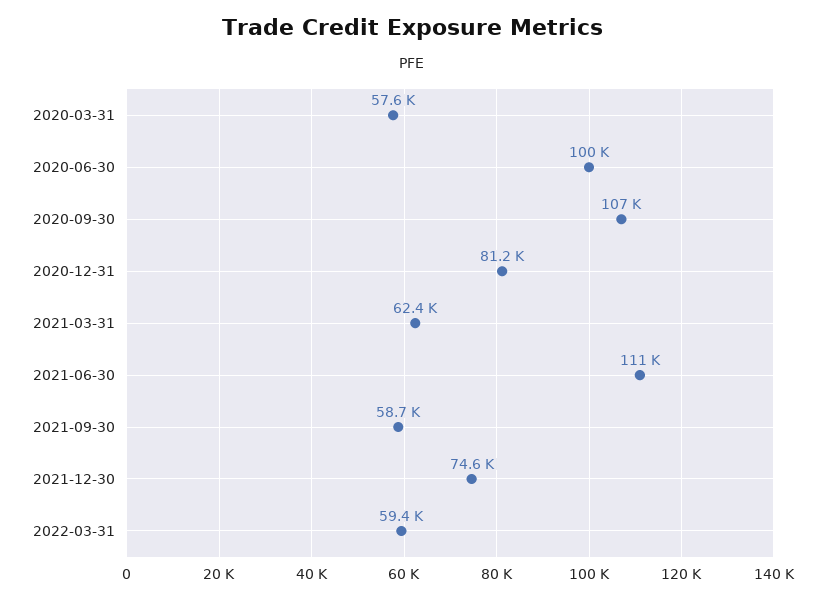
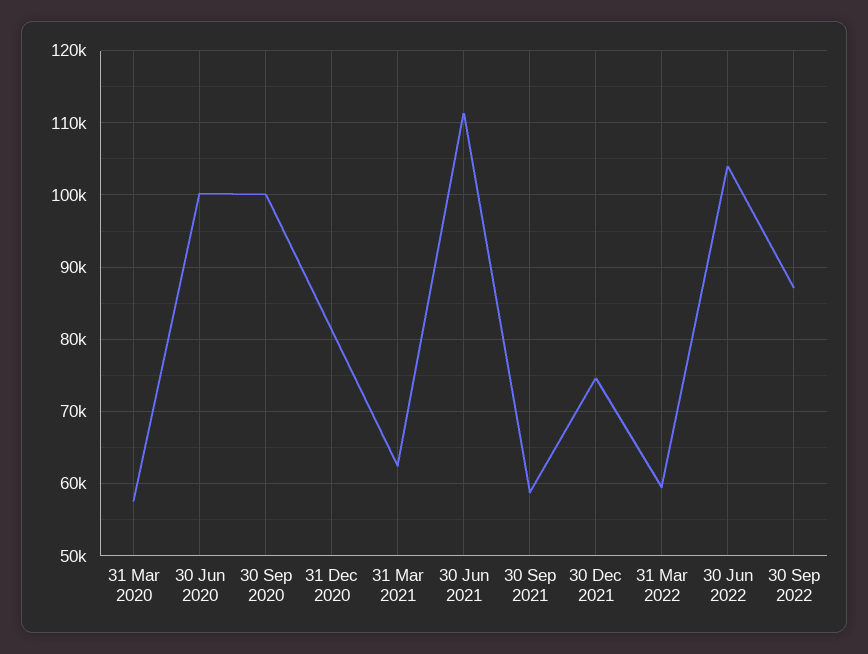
2020-09-30: 107000 -> 100000
30 Jun 2022: none -> 104000
30 Sep 2022: none -> 87000

